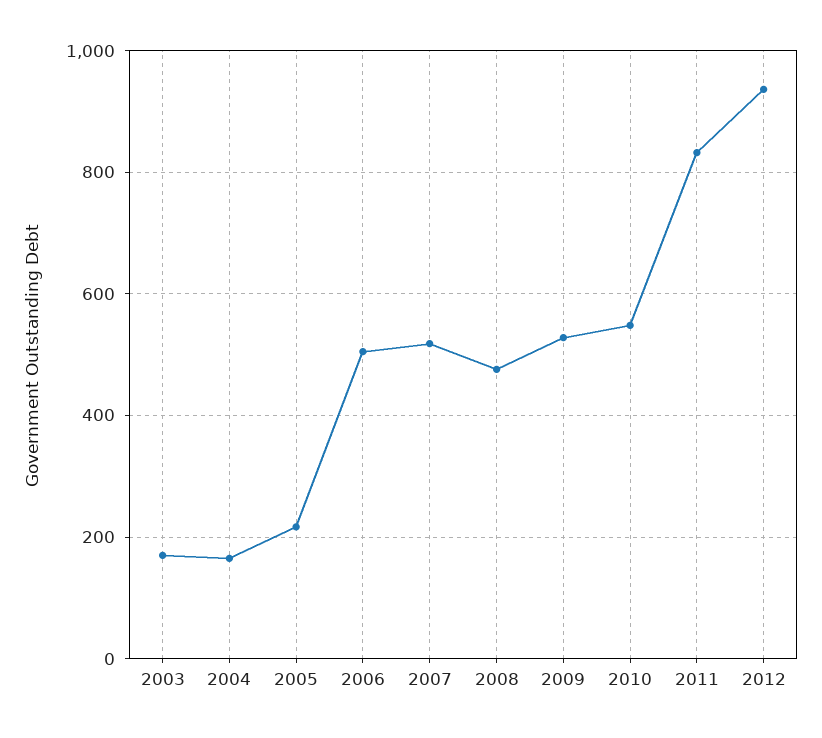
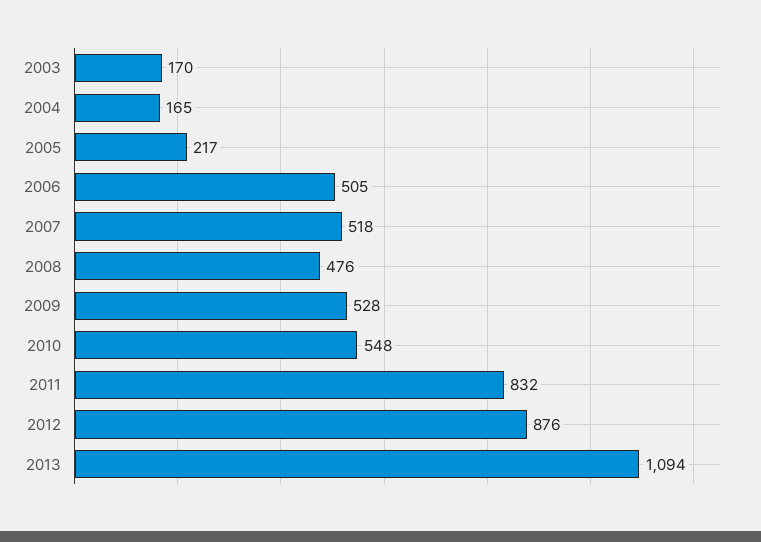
2012: 940 -> 876
2013: none -> 1094

